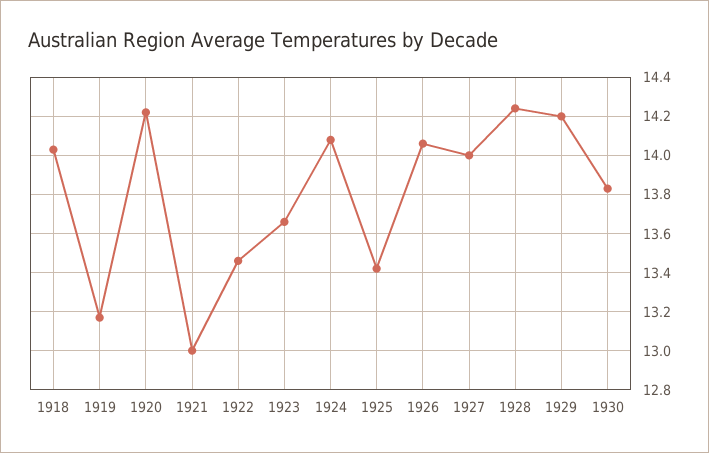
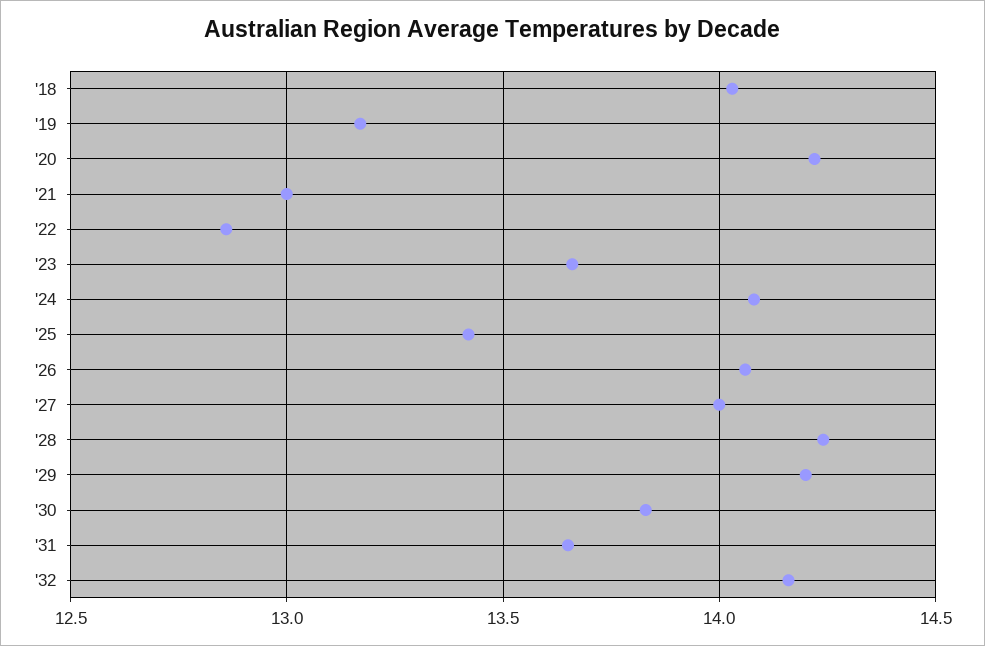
1922: 13.45 -> 12.85
'31: none -> 13.65
'32: none -> 14.15

